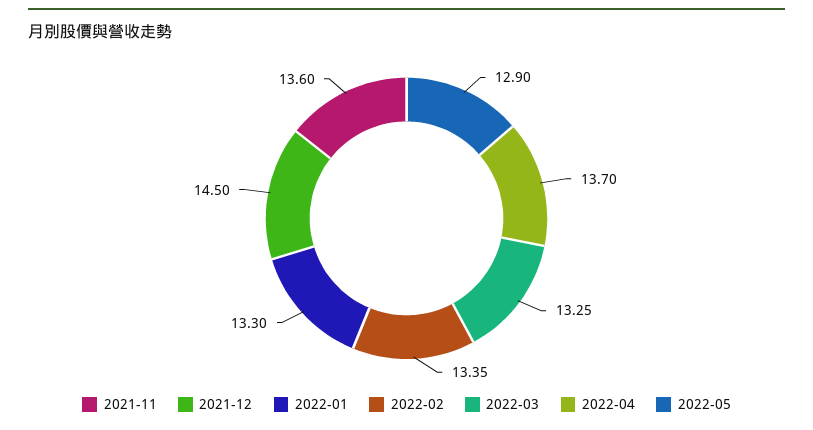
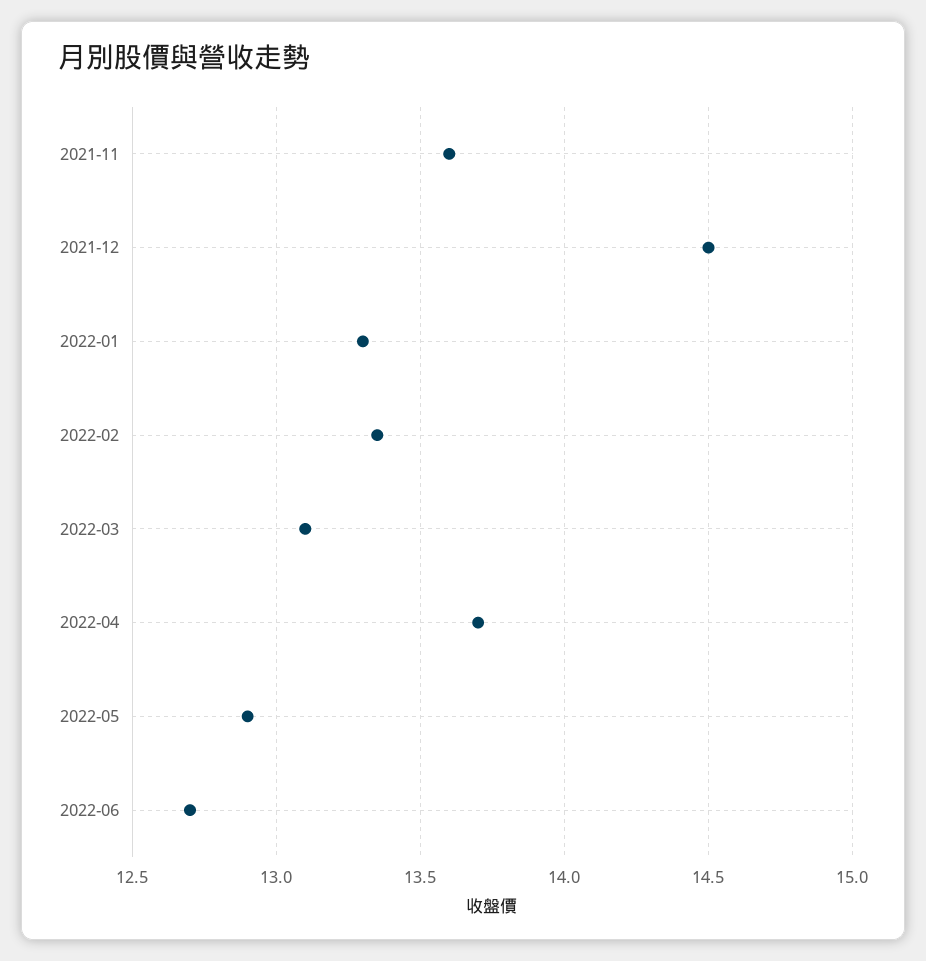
2022-03: 13.25 -> 13.1
2022-06: none -> 12.7

